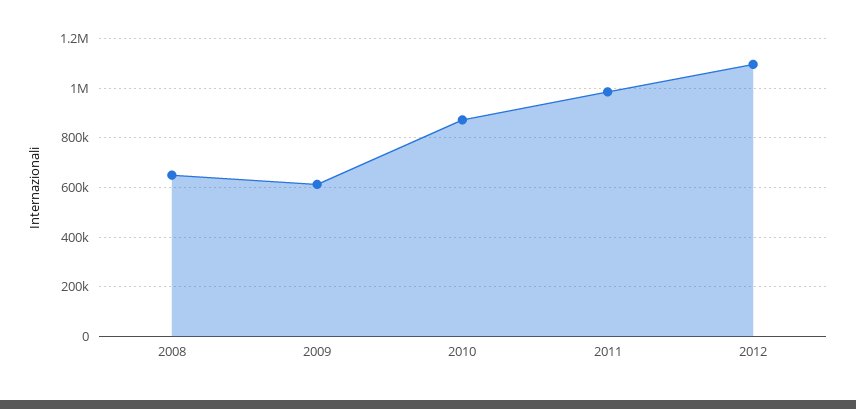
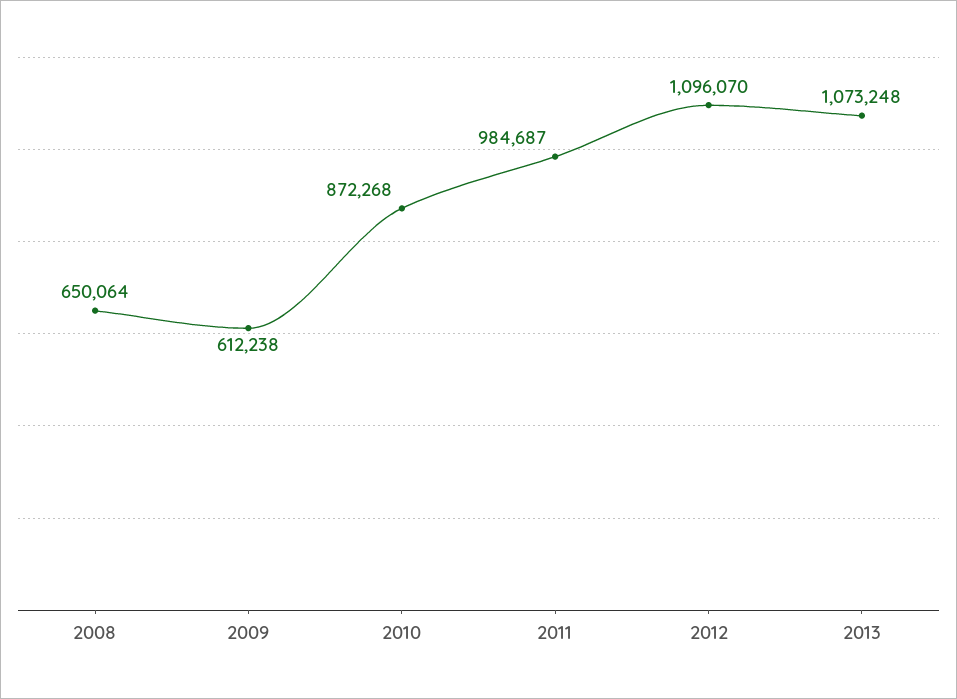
2013: none -> 1073248

